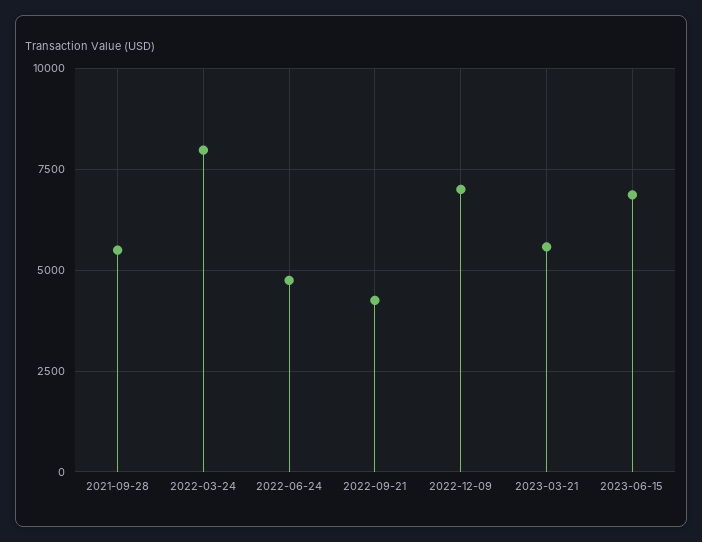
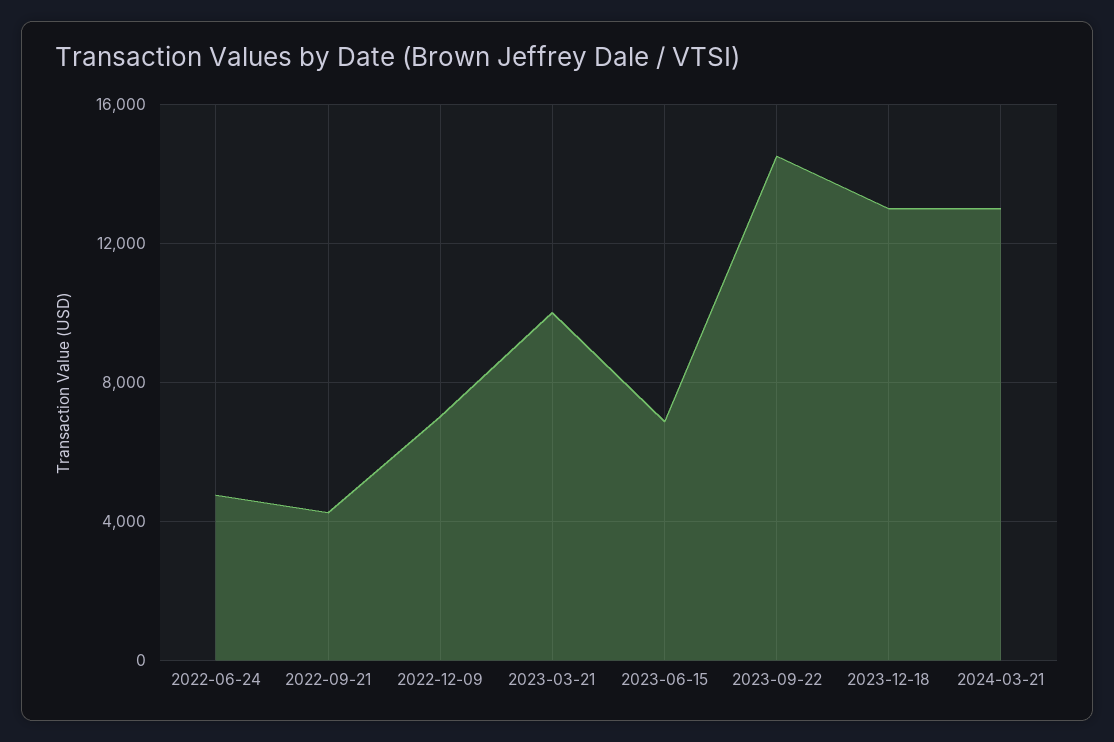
2021-09-28: 5500 -> none
2022-03-24: 8000 -> none
2023-03-21: 5500 -> 10000
2023-09-22: none -> 14500
2023-12-18: none -> 13000
2024-03-21: none -> 13000

